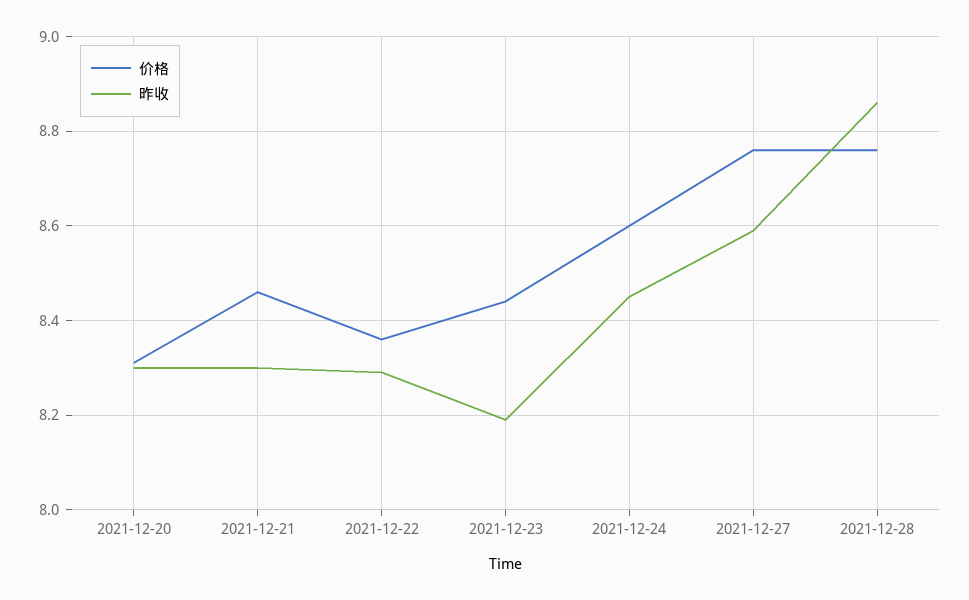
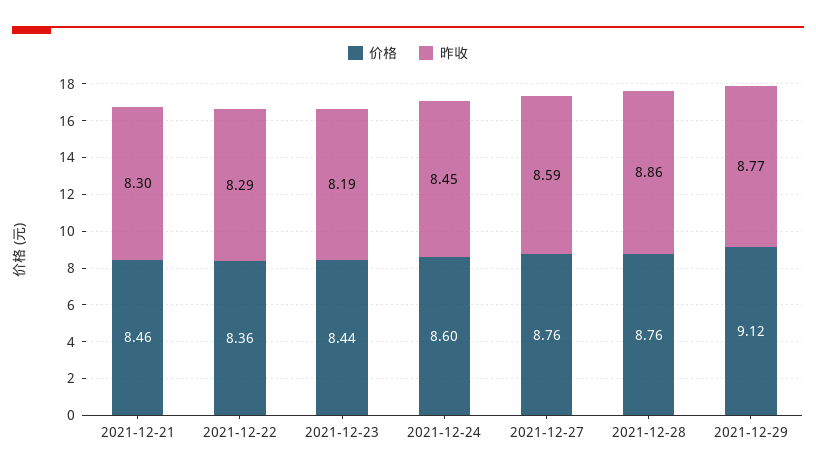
价格, 2021-12-20: 8.3 -> none
昨收, 2021-12-20: 8.3 -> none
价格, 2021-12-29: none -> 9.12
昨收, 2021-12-29: none -> 8.77

